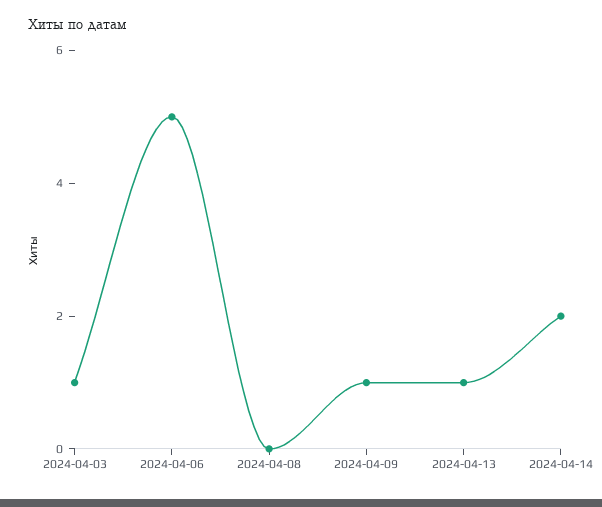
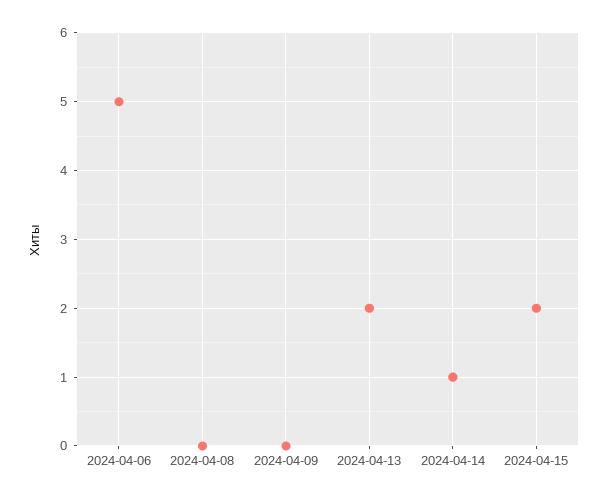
2024-04-03: 1 -> none
2024-04-09: 1 -> 0
2024-04-13: 1 -> 2
2024-04-14: 2 -> 1
2024-04-15: none -> 2

